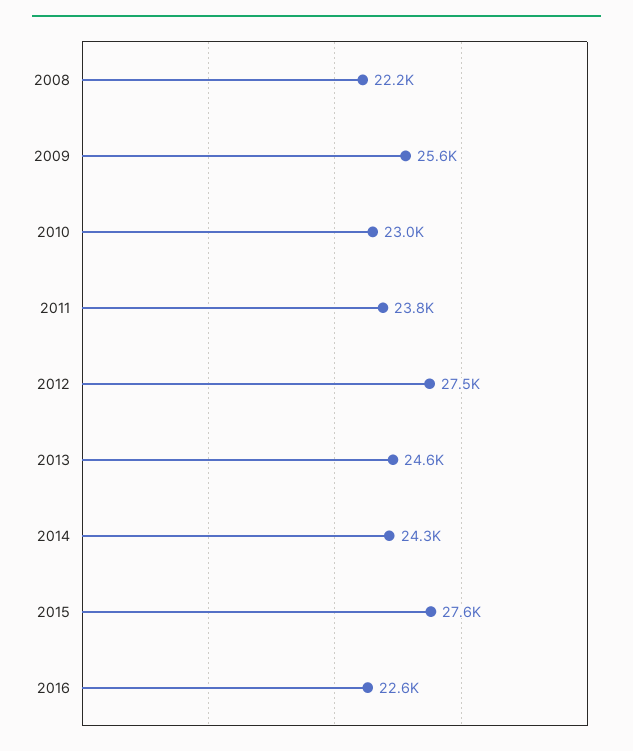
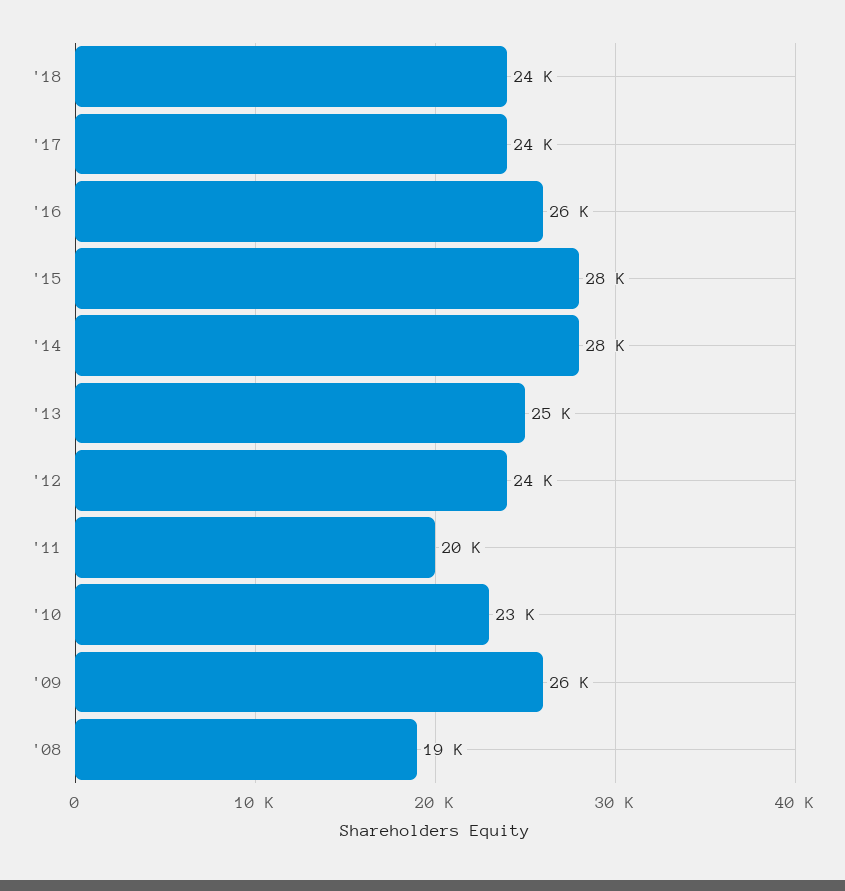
2008: 22200 -> 19000
2011: 23800 -> 20000
2012: 27500 -> 24000
2014: 24300 -> 28000
2016: 22600 -> 26000
'18: none -> 24000
'17: none -> 24000

